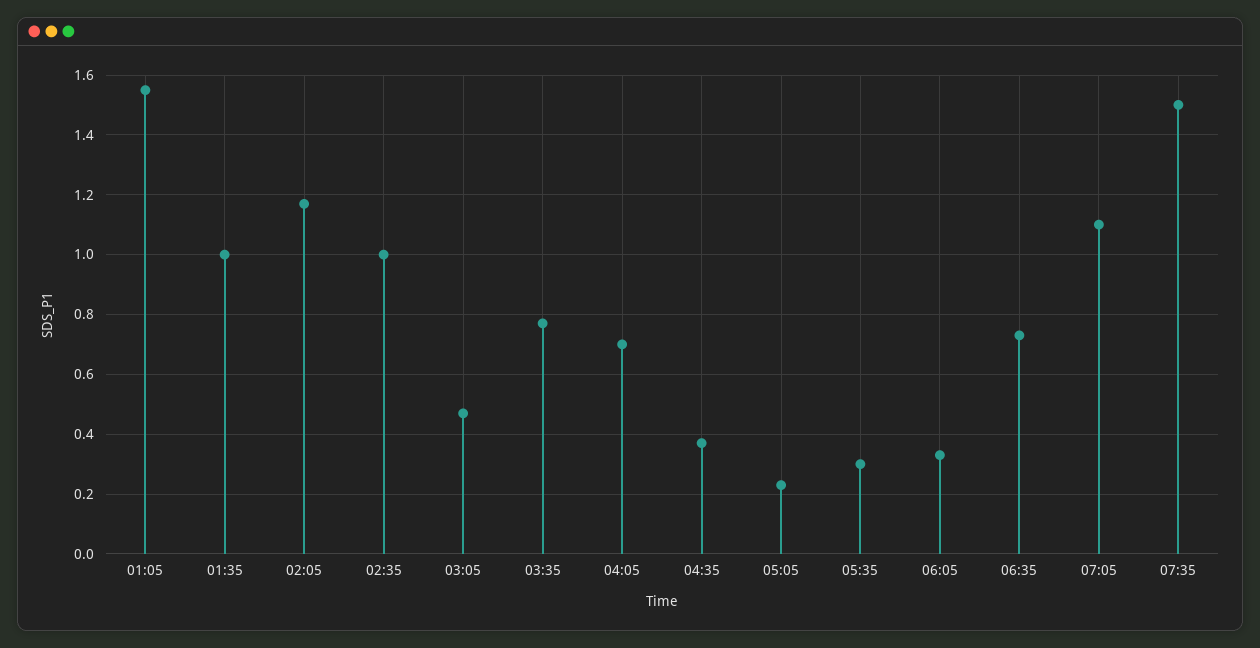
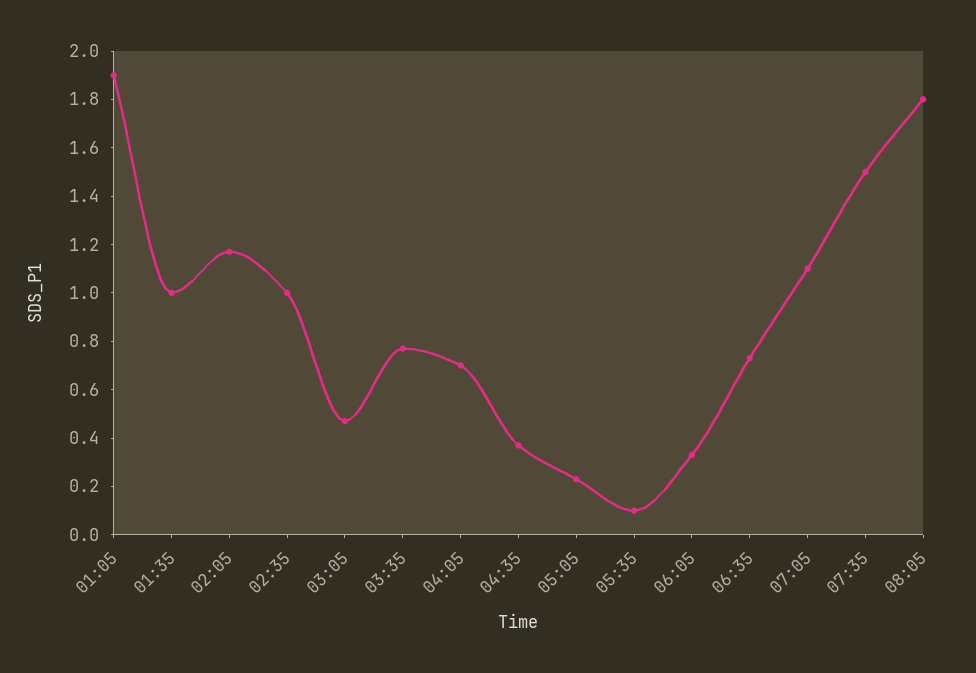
01:05: 1.55 -> 1.9
05:35: 0.3 -> 0.1
08:05: none -> 1.8

